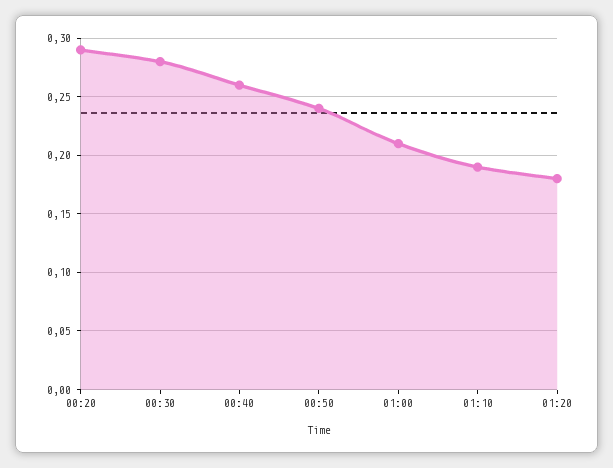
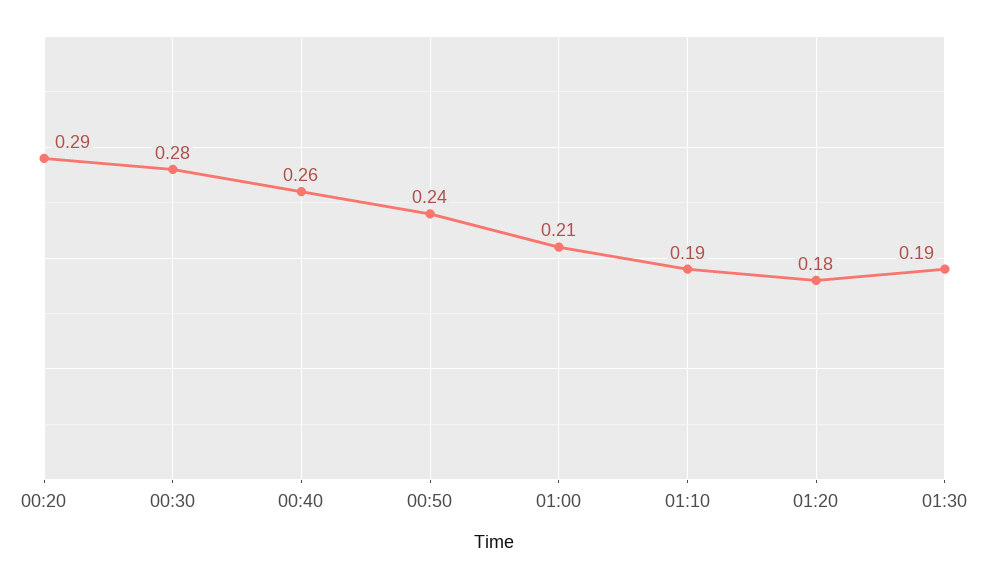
01:30: none -> 0.19

